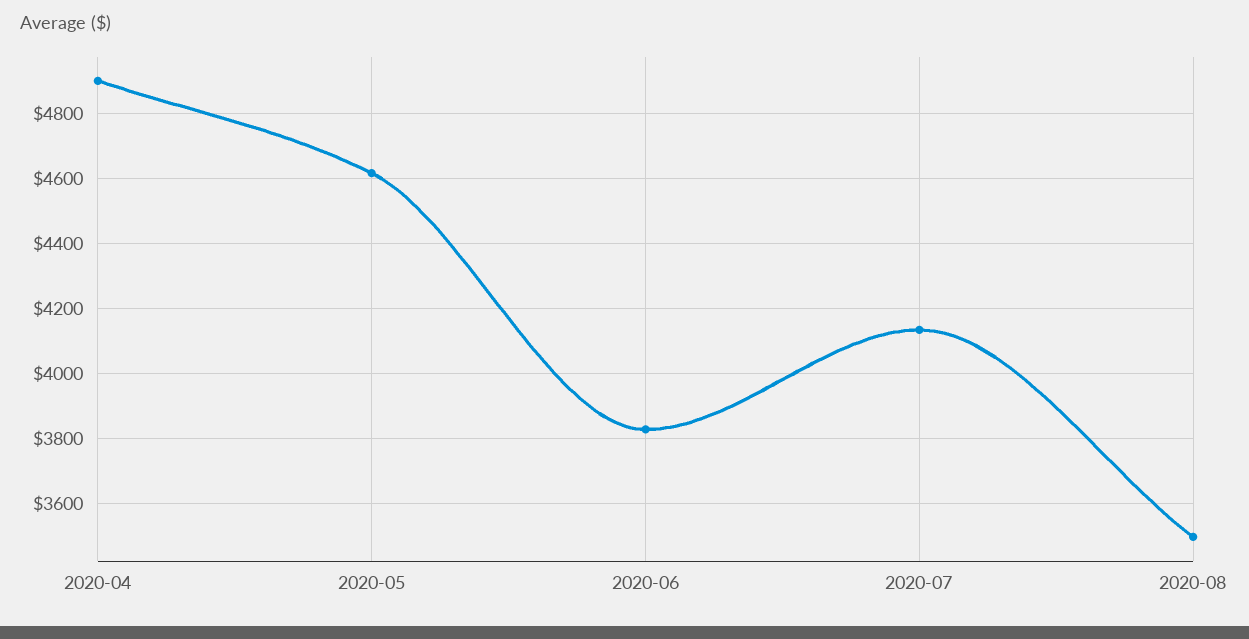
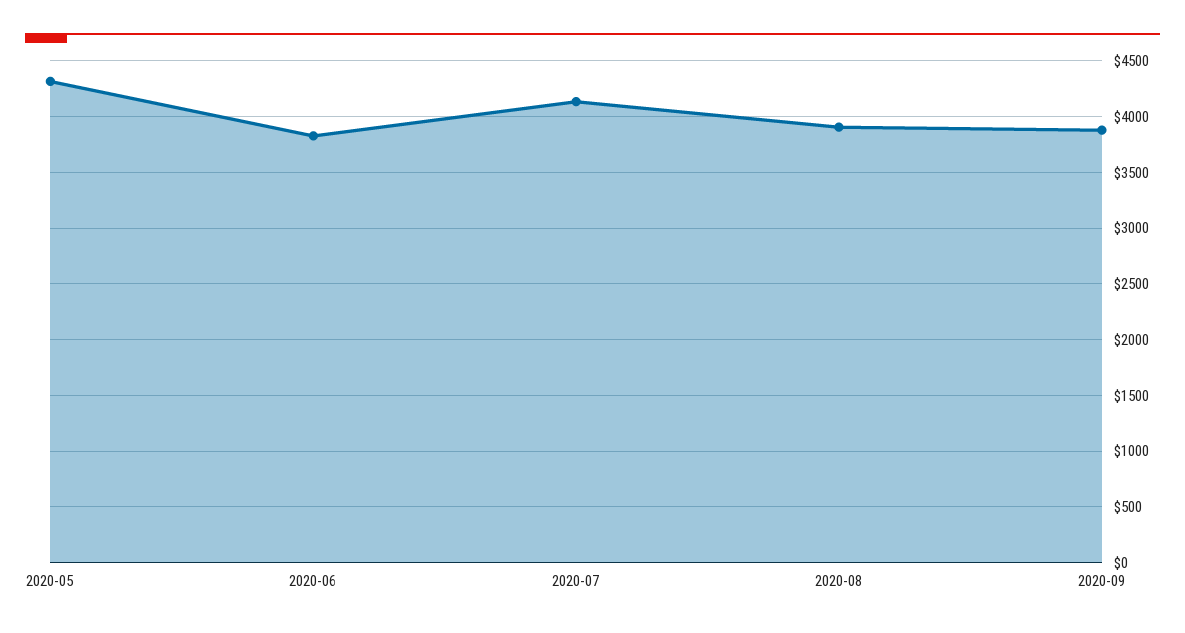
2020-04: 4900 -> none
2020-05: 4620 -> 4300
2020-08: 3500 -> 3900
2020-09: none -> 3900

